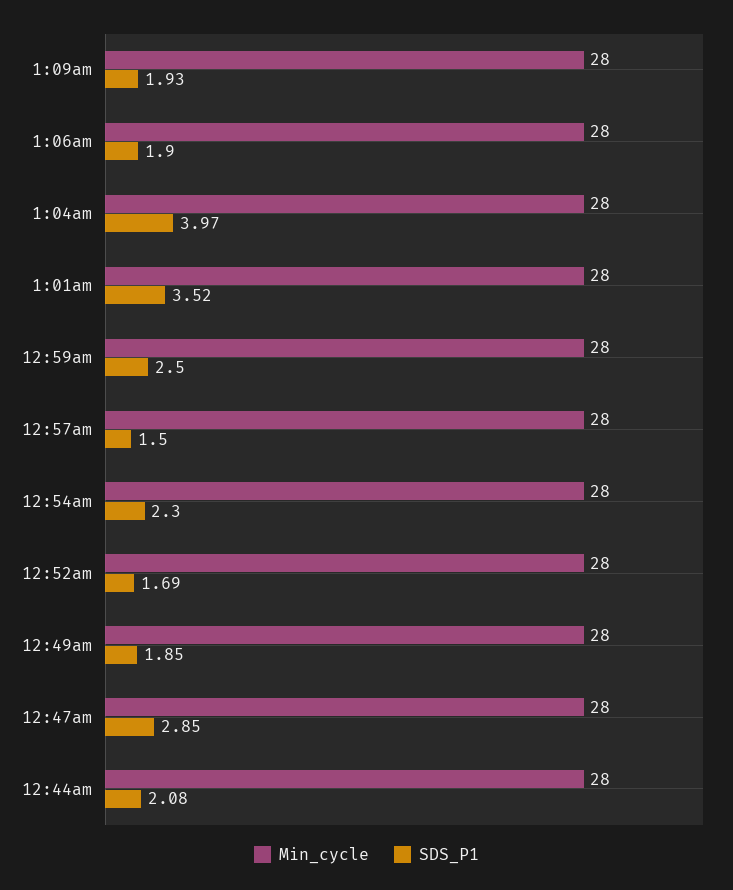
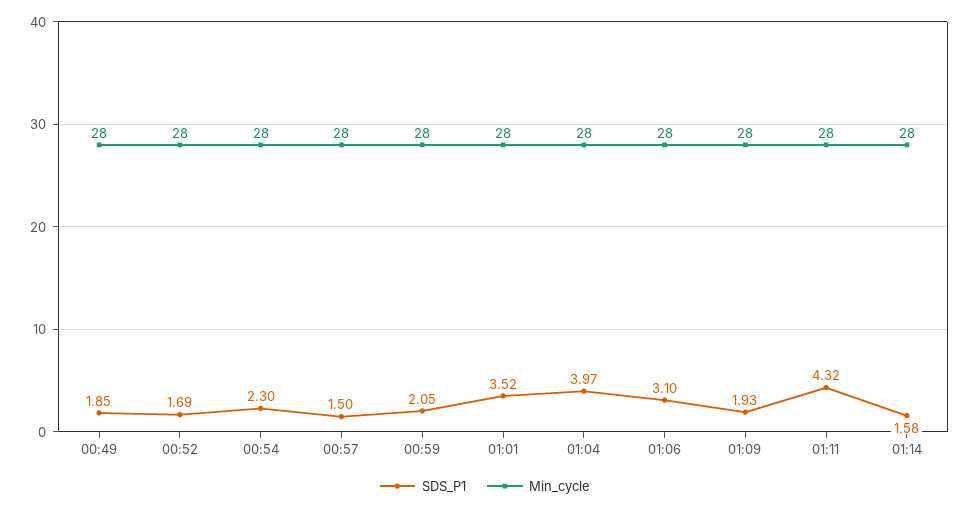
SDS_P1, 1:06am: 1.9 -> 3.1
SDS_P1, 12:59am: 2.5 -> 2.05
Min_cycle, 12:47am: 28 -> none
SDS_P1, 12:47am: 2.85 -> none
Min_cycle, 12:44am: 28 -> none
SDS_P1, 12:44am: 2.08 -> none
SDS_P1, 01:11: none -> 4.32
Min_cycle, 01:11: none -> 28
SDS_P1, 01:14: none -> 1.58
Min_cycle, 01:14: none -> 28

